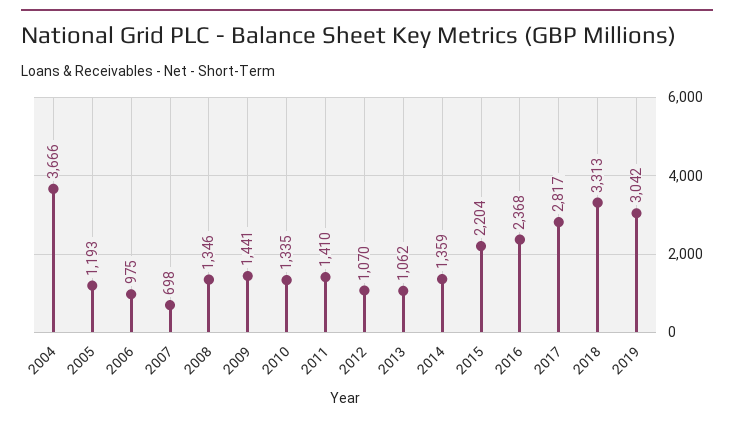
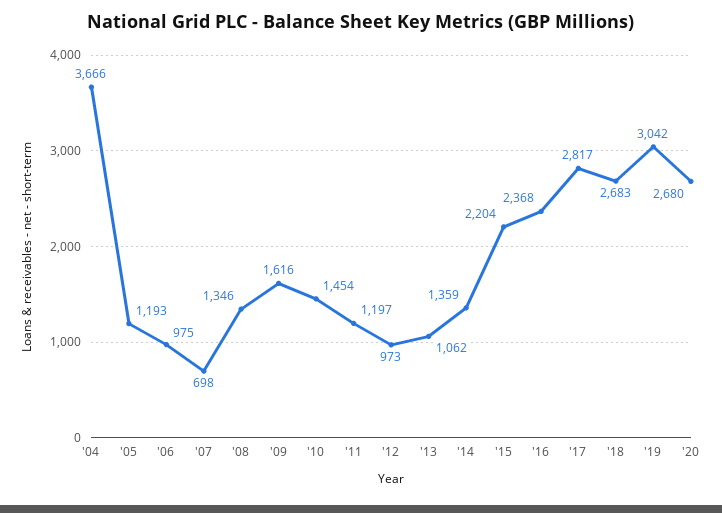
2009: 1441 -> 1616
2010: 1335 -> 1454
2011: 1410 -> 1197
2012: 1070 -> 973
2018: 3313 -> 2683
'20: none -> 2680

